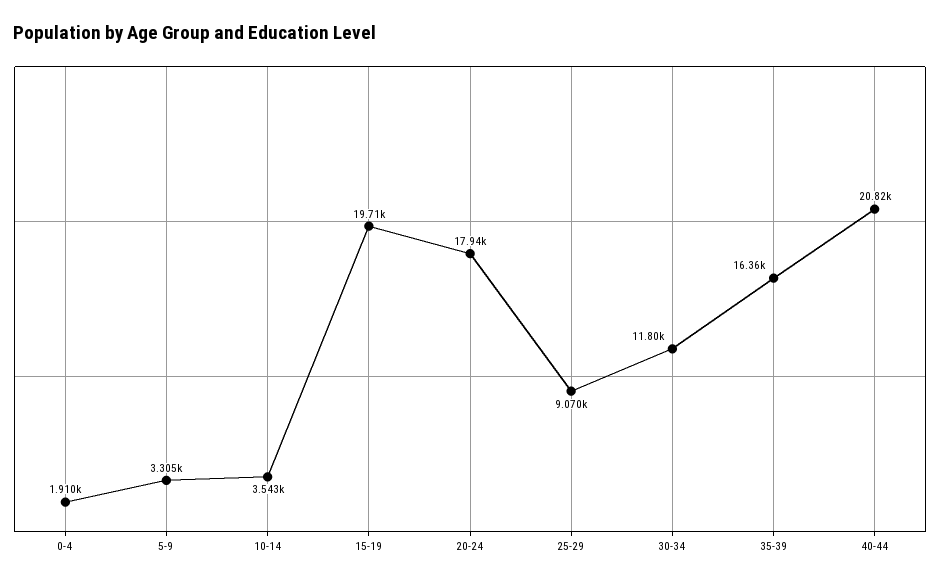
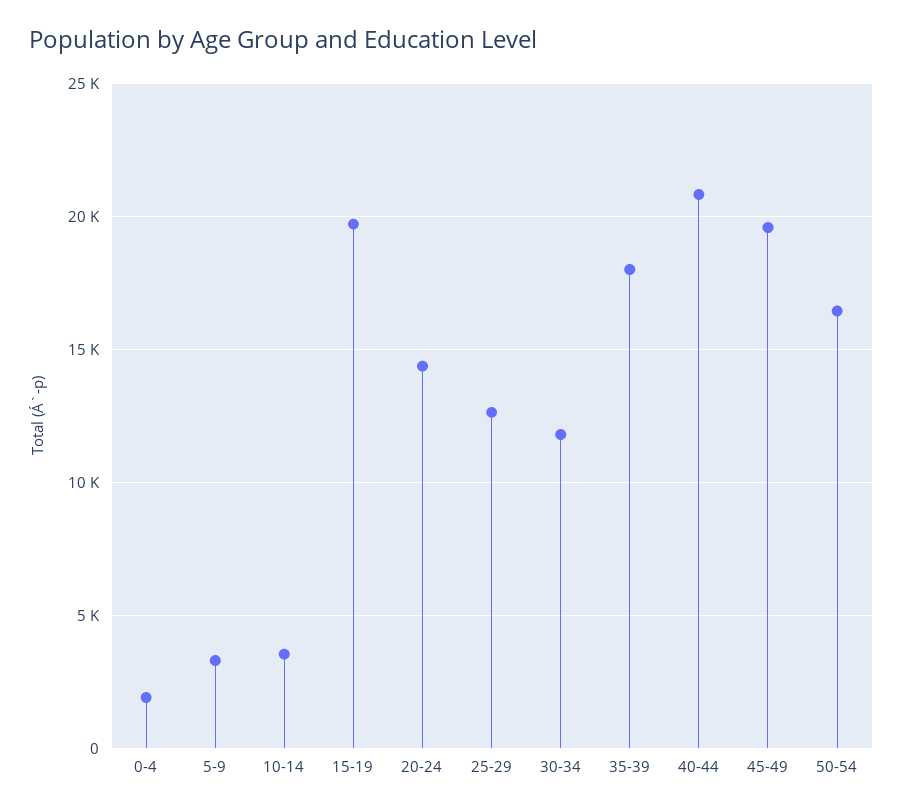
20-24: 17940 -> 14500
25-29: 9070 -> 12500
35-39: 16360 -> 18000
45-49: none -> 19500
50-54: none -> 16500

